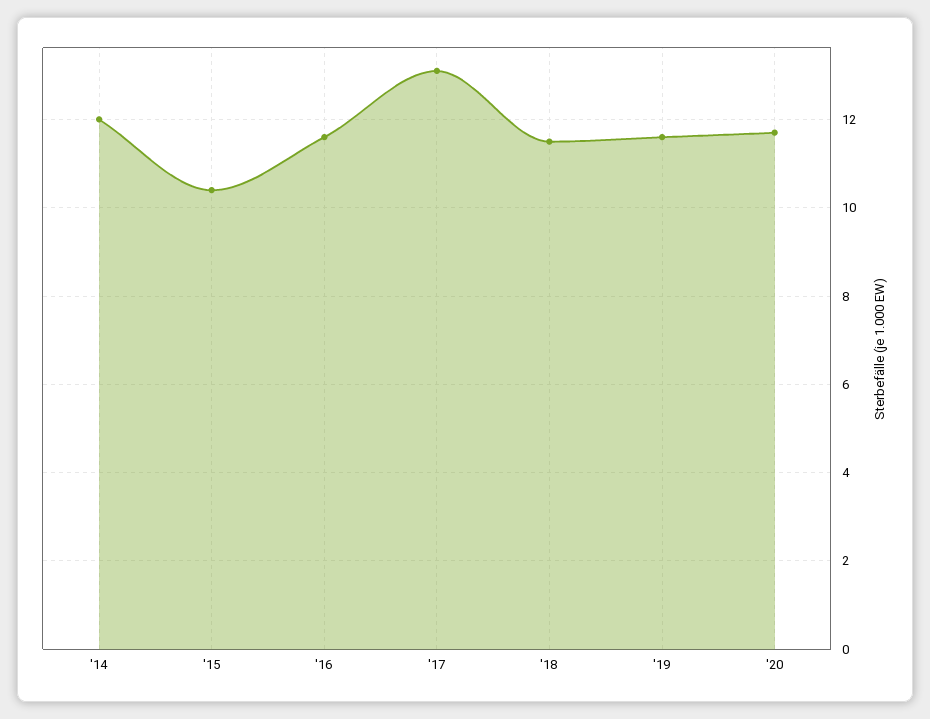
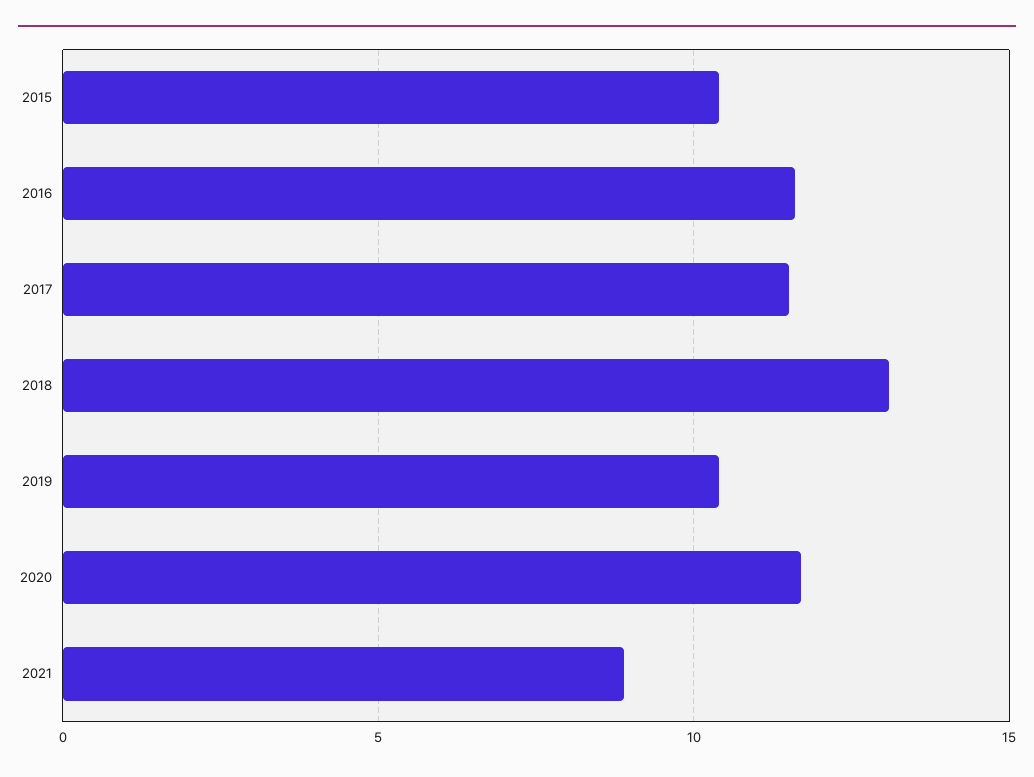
'14: 12 -> none
'17: 13 -> 11.5
'18: 11.5 -> 13
'19: 11.5 -> 10.5
2021: none -> 9

